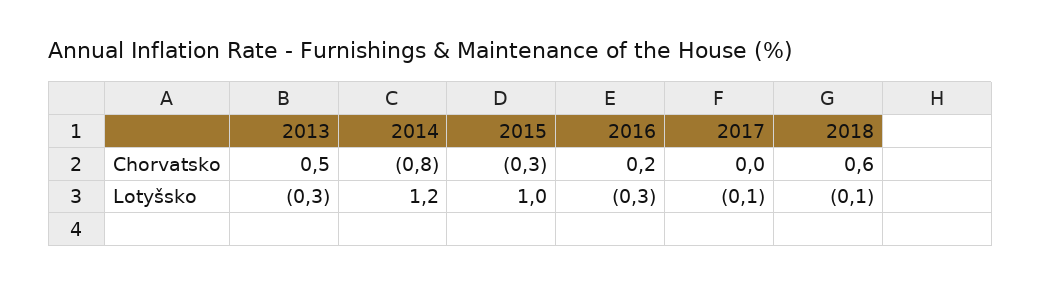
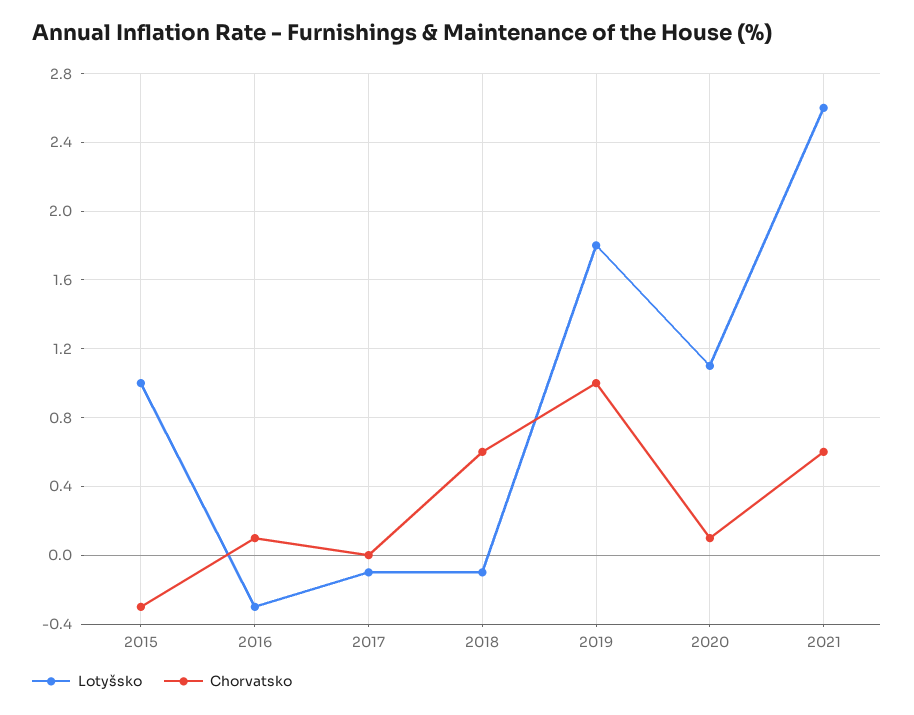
Chorvatsko, 2013: 0.5 -> none
Chorvatsko, 2014: -0.8 -> none
Chorvatsko, 2016: 0.2 -> 0.1
Lotyšsko, 2013: -0.3 -> none
Lotyšsko, 2014: 1.2 -> none
Lotyšsko, 2019: none -> 1.8
Chorvatsko, 2019: none -> 1
Lotyšsko, 2020: none -> 1.1
Chorvatsko, 2020: none -> 0.1
Lotyšsko, 2021: none -> 2.6
Chorvatsko, 2021: none -> 0.6

